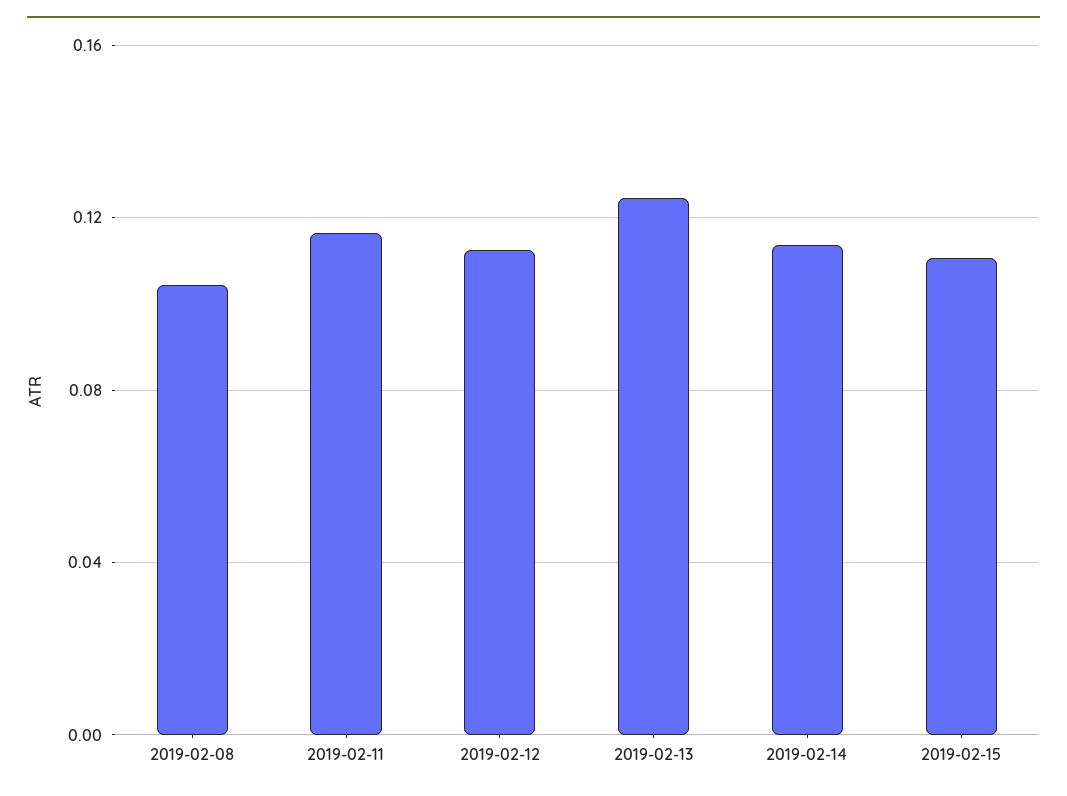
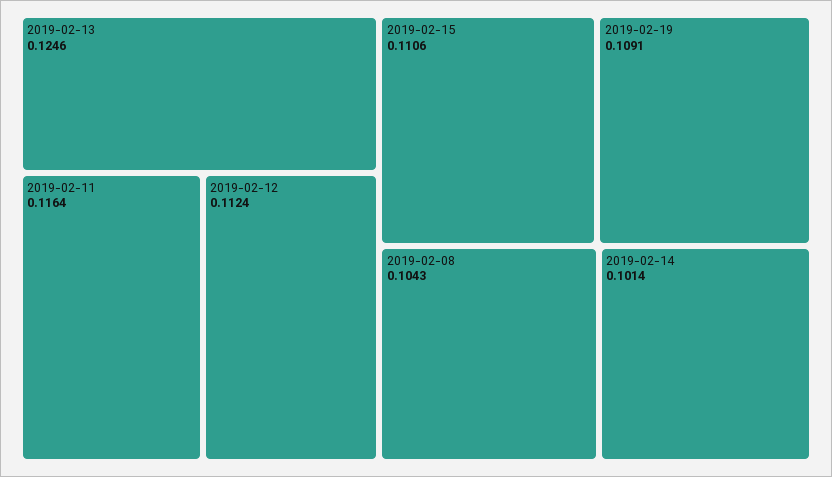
2019-02-14: 0.115 -> 0.1014
2019-02-19: none -> 0.1091

